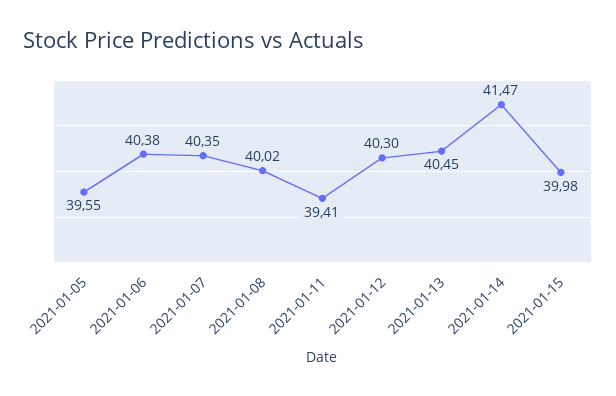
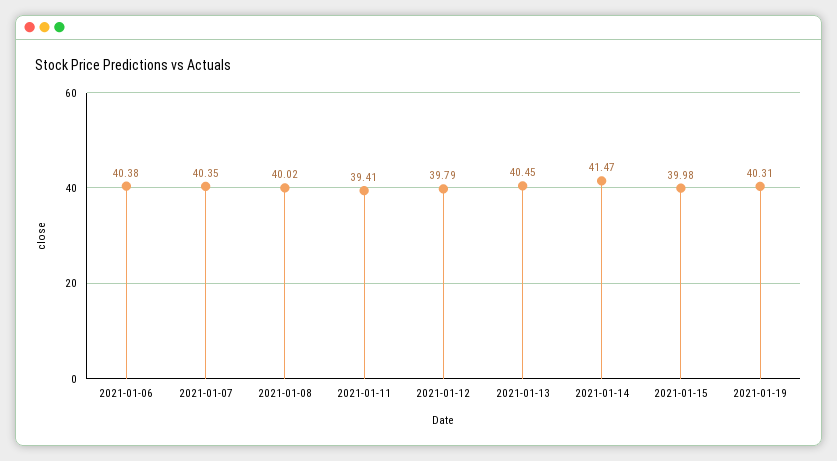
2021-01-05: 39.55 -> none
2021-01-12: 40.3 -> 39.79
2021-01-19: none -> 40.31

